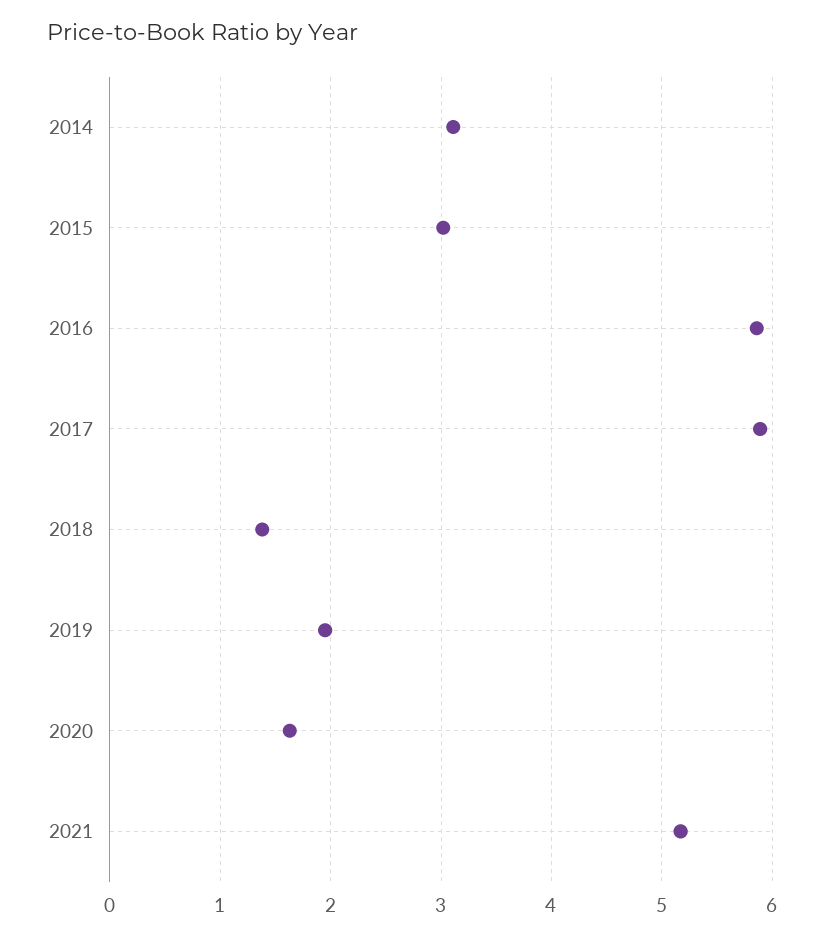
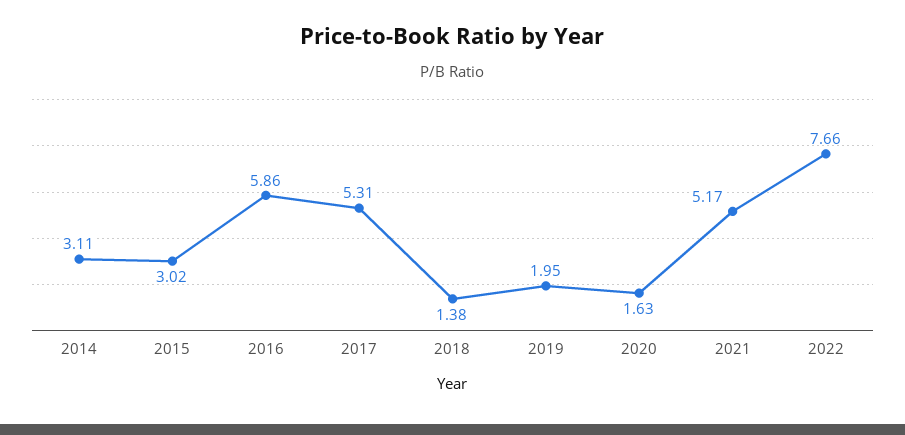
2017: 5.9 -> 5.31
2022: none -> 7.66

